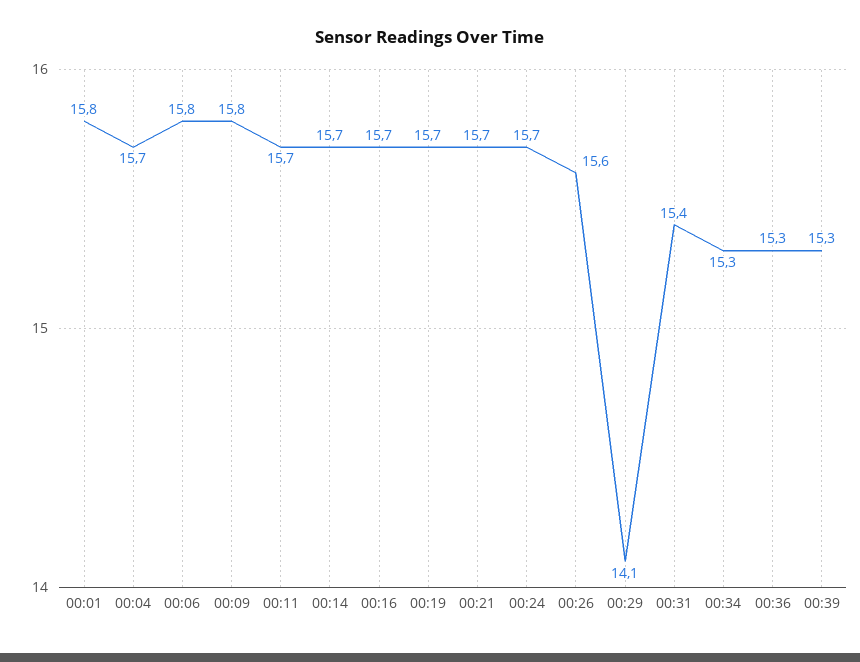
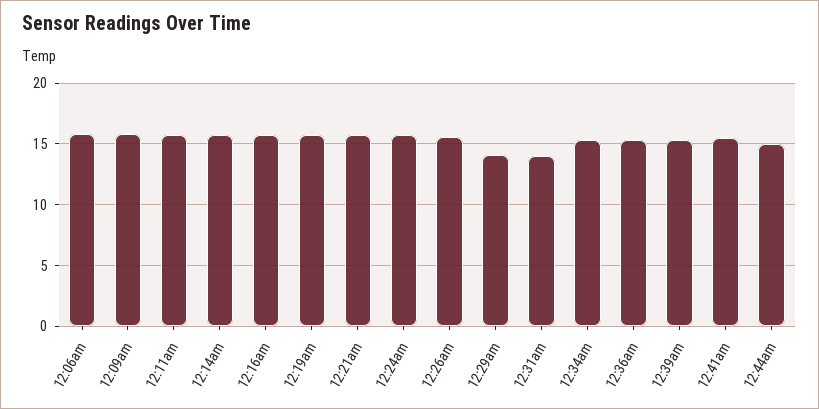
00:01: 15.8 -> none
00:04: 15.7 -> none
00:31: 15.4 -> 14
12:41am: none -> 15.5
12:44am: none -> 15

